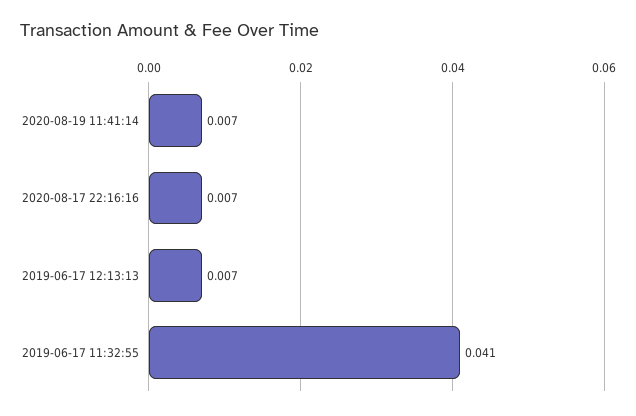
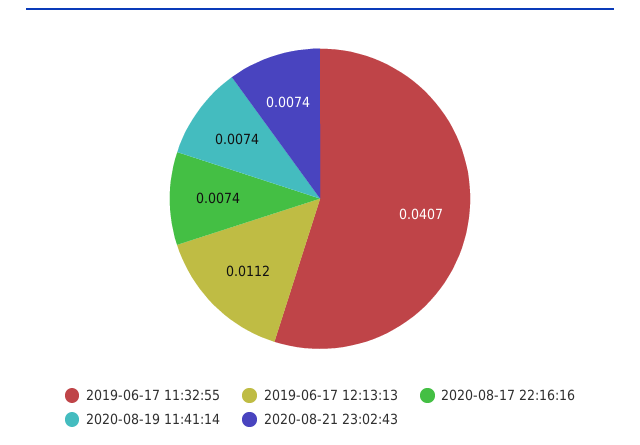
2019-06-17 12:13:13: 0.007 -> 0.0112
2020-08-21 23:02:43: none -> 0.0074

